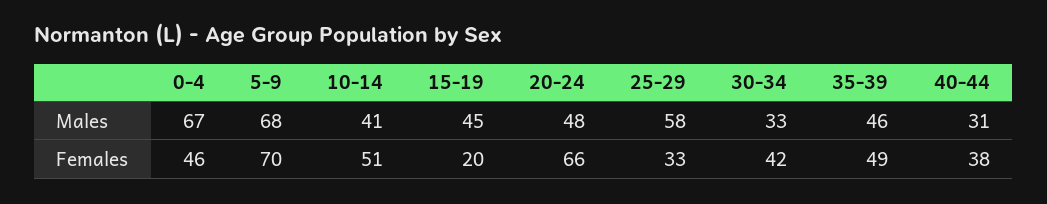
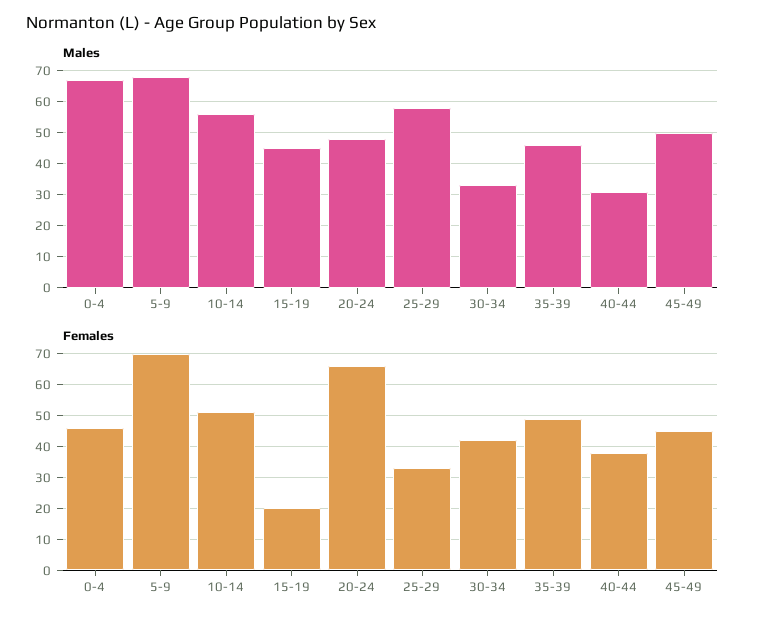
Males, 10-14: 41 -> 55
Males, 45-49: none -> 50
Females, 45-49: none -> 45

